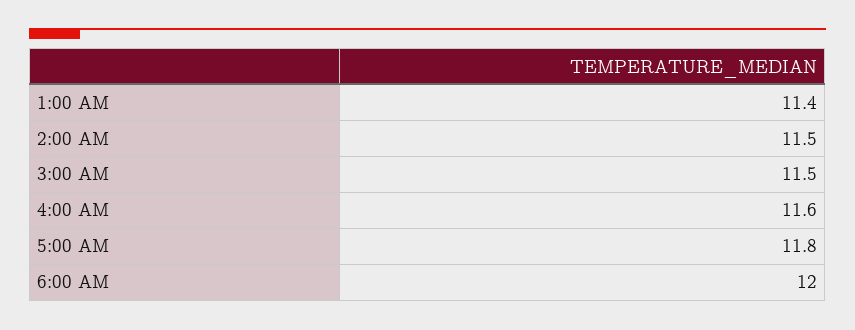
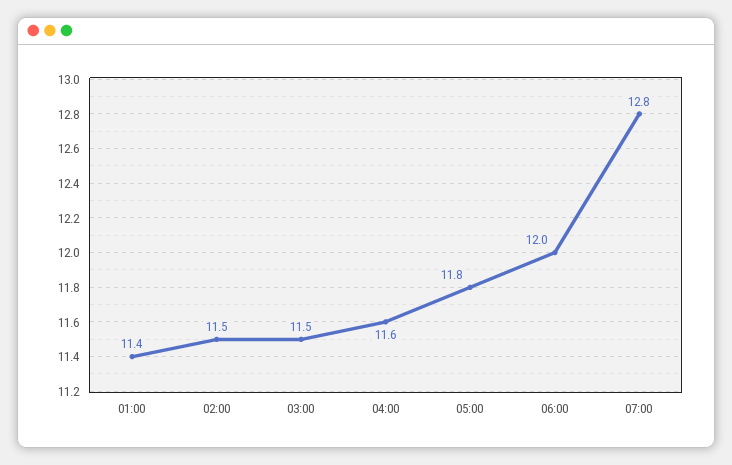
07:00: none -> 12.8

